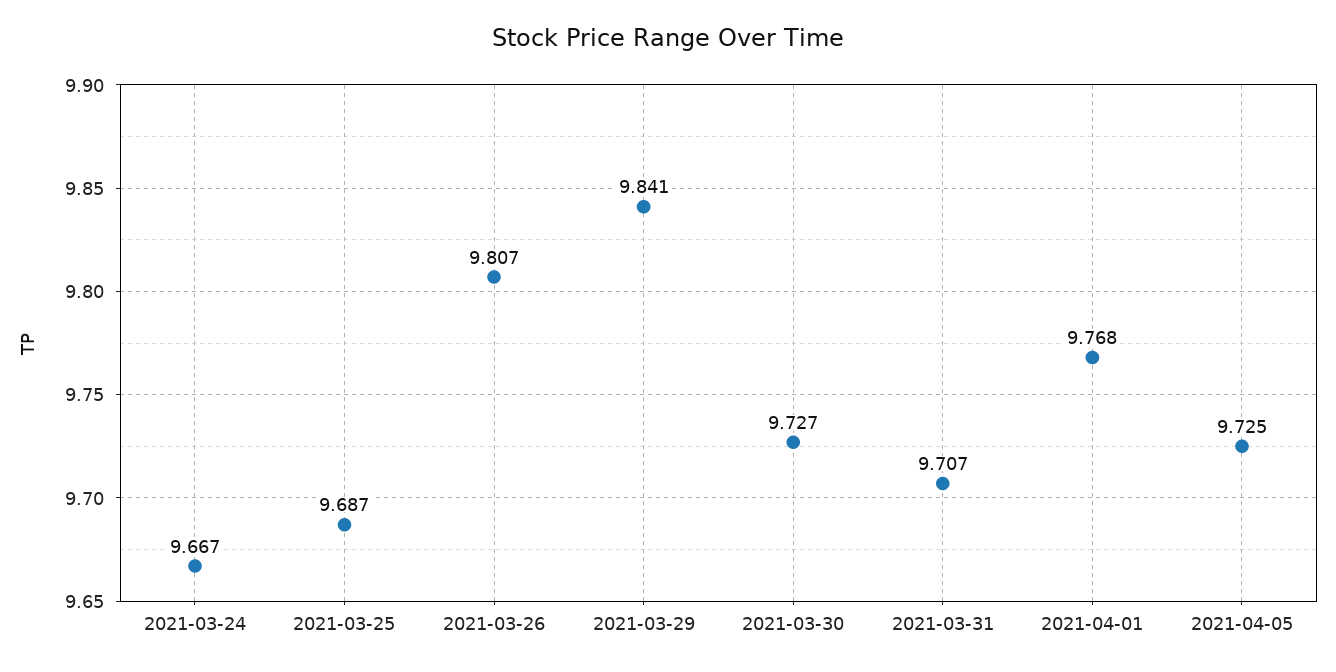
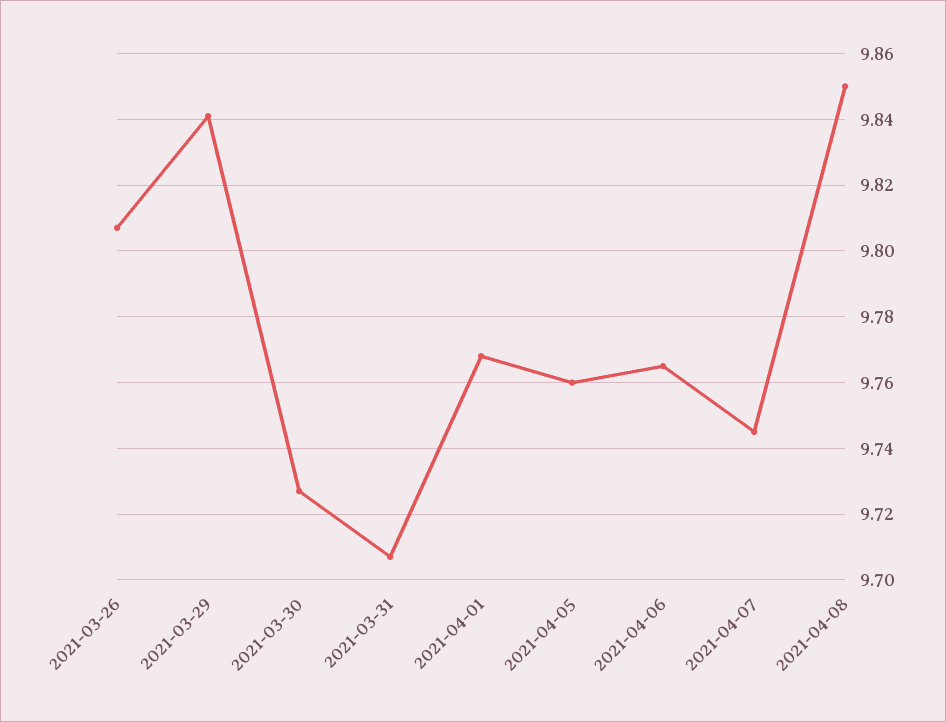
2021-03-24: 9.667 -> none
2021-03-25: 9.687 -> none
2021-04-05: 9.725 -> 9.76
2021-04-06: none -> 9.765
2021-04-07: none -> 9.745
2021-04-08: none -> 9.85

